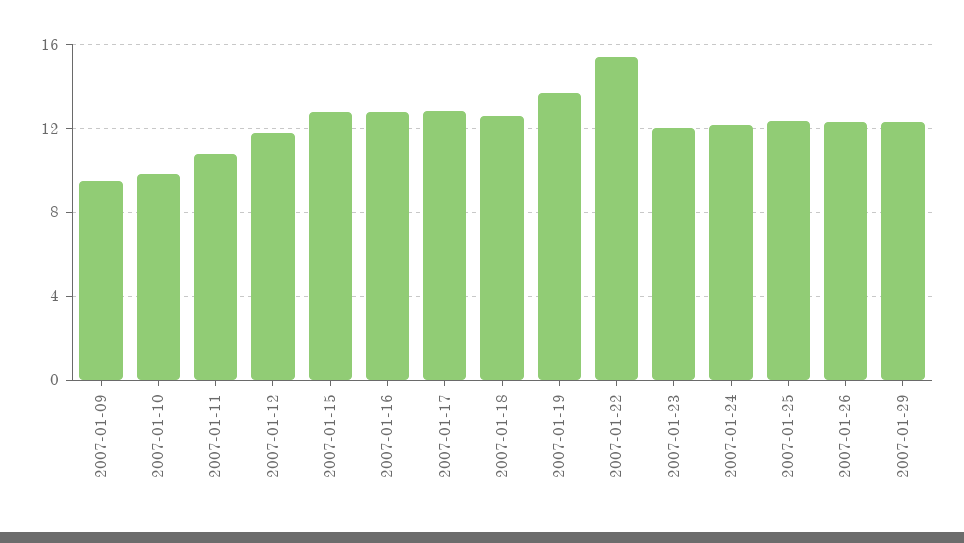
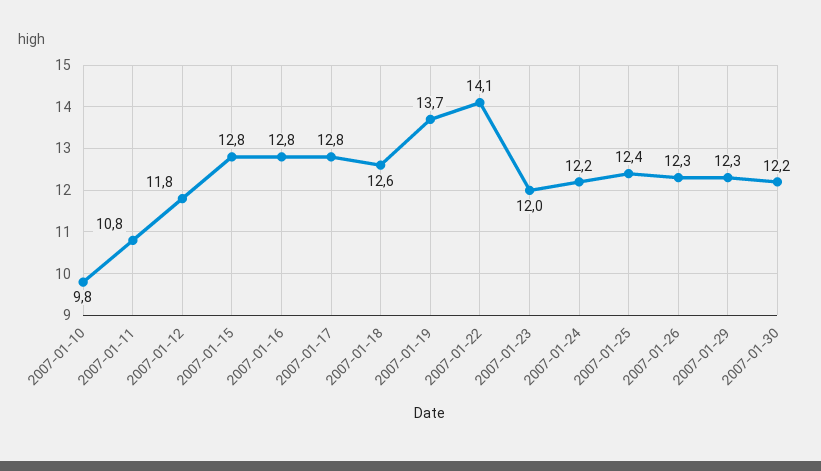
2007-01-09: 9.5 -> none
2007-01-22: 15.5 -> 14.1
2007-01-30: none -> 12.2

